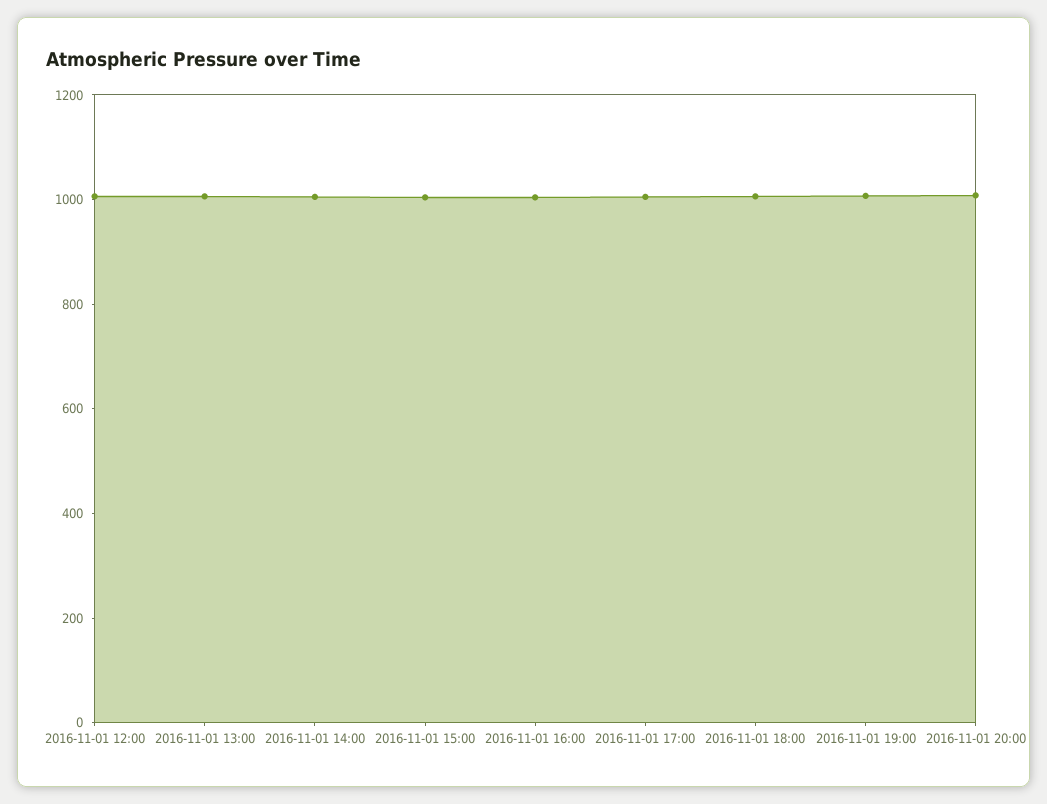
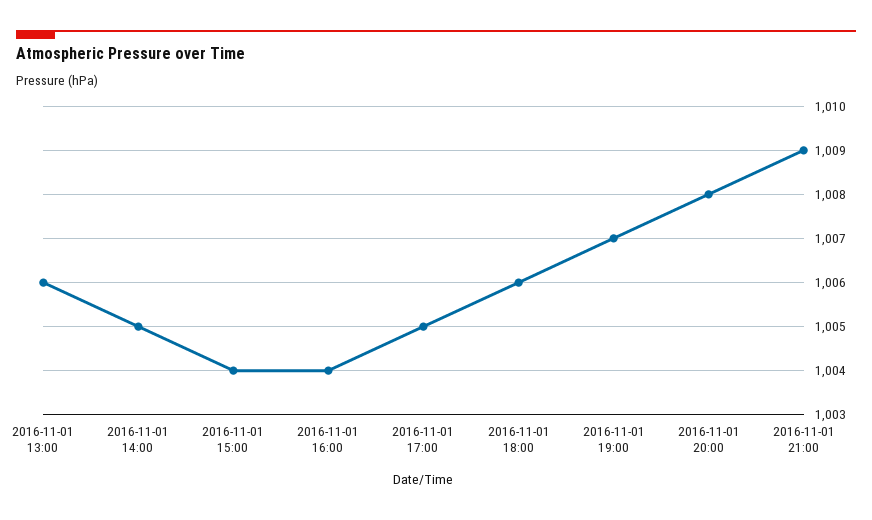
2016-11-01 12:00: 1000 -> none
2016-11-01 21:00: none -> 1009

